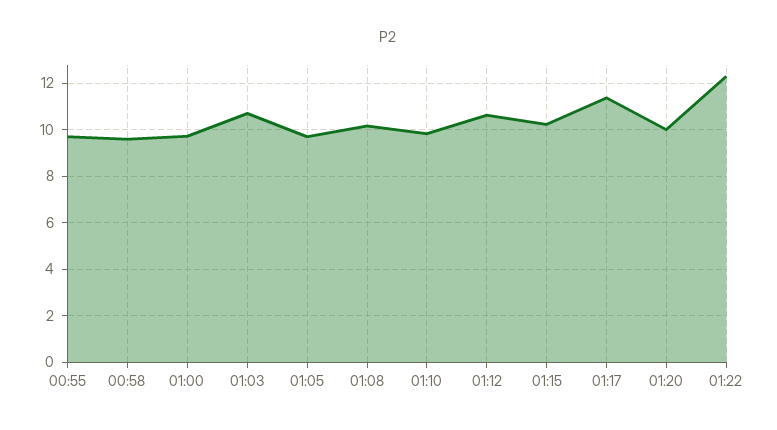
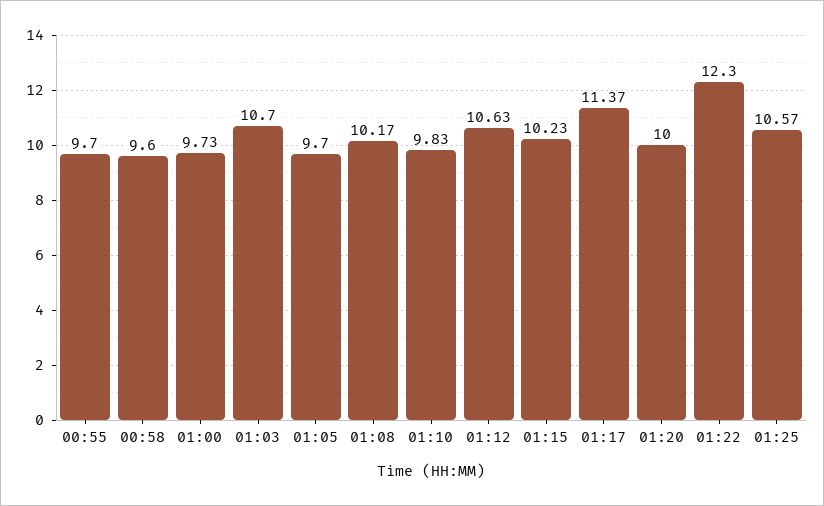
01:25: none -> 10.57

